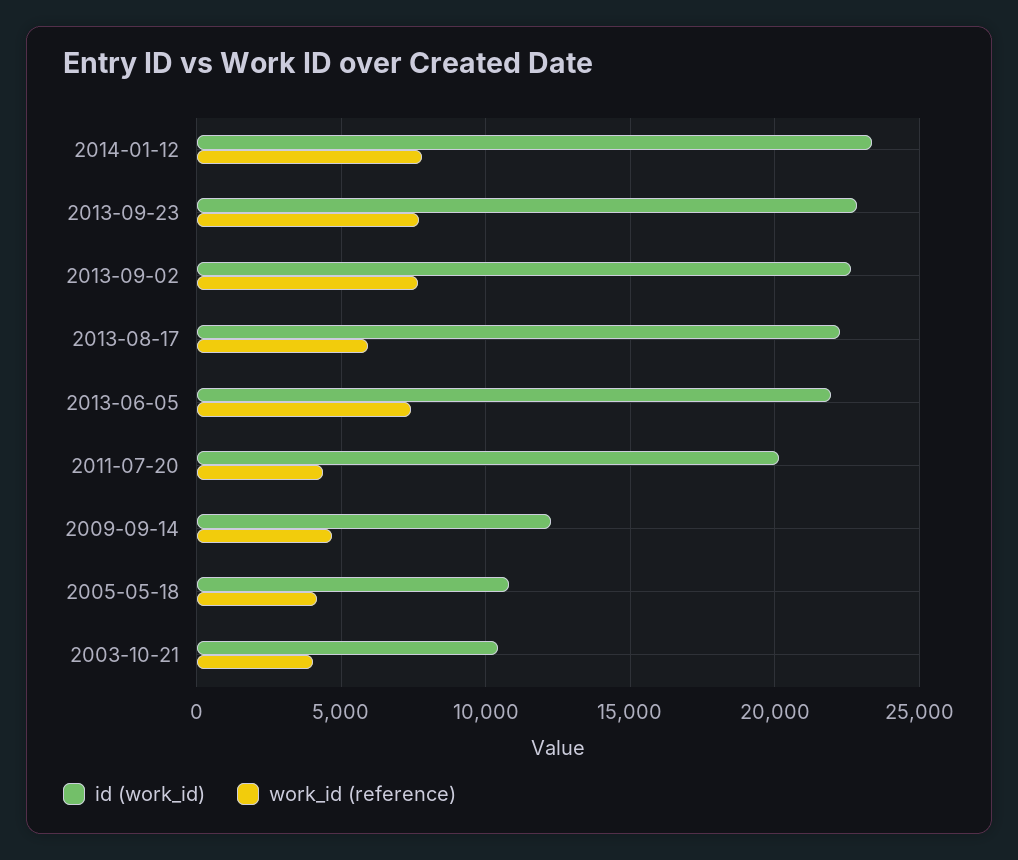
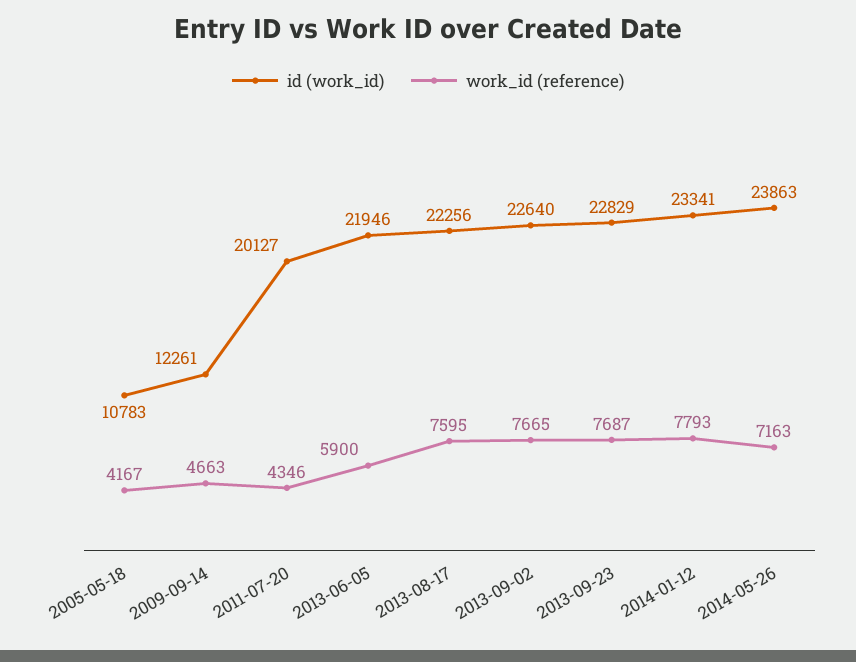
work_id (reference), 2013-08-17: 6000 -> 7595
work_id (reference), 2013-06-05: 7500 -> 5900
id (work_id), 2003-10-21: 10500 -> none
work_id (reference), 2003-10-21: 4000 -> none
id (work_id), 2014-05-26: none -> 23863
work_id (reference), 2014-05-26: none -> 7163

